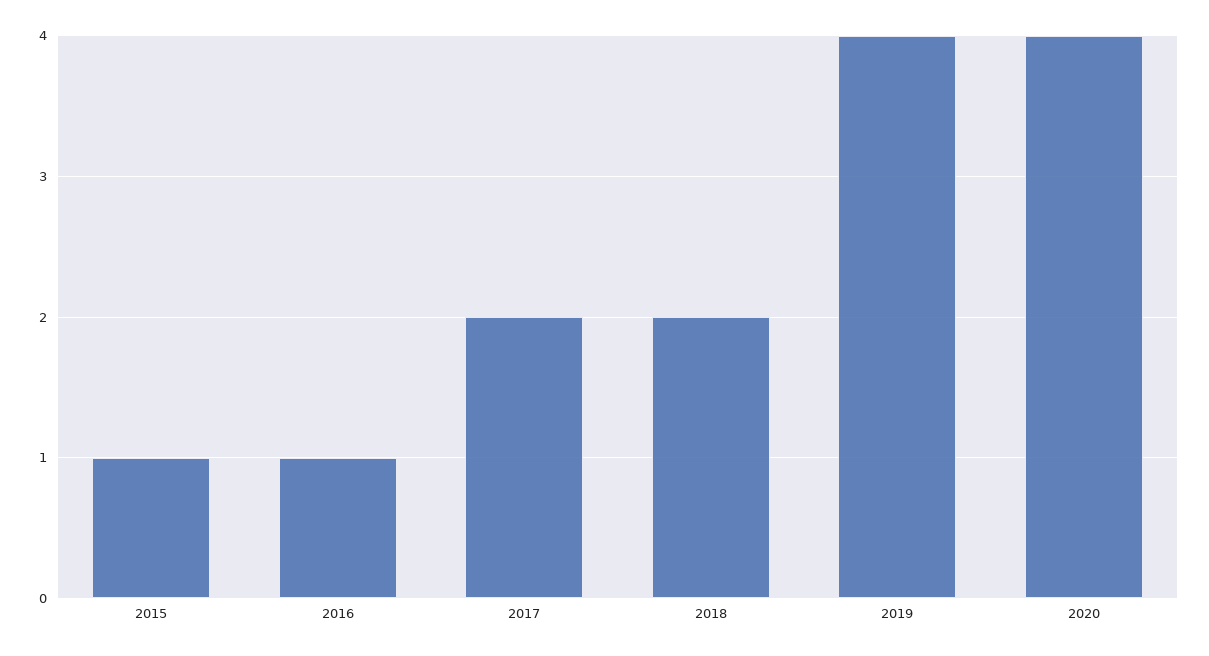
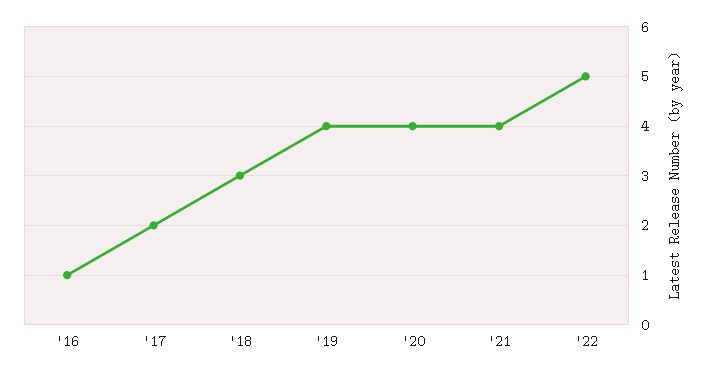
2015: 1 -> none
2018: 2 -> 3
'21: none -> 4
'22: none -> 5

